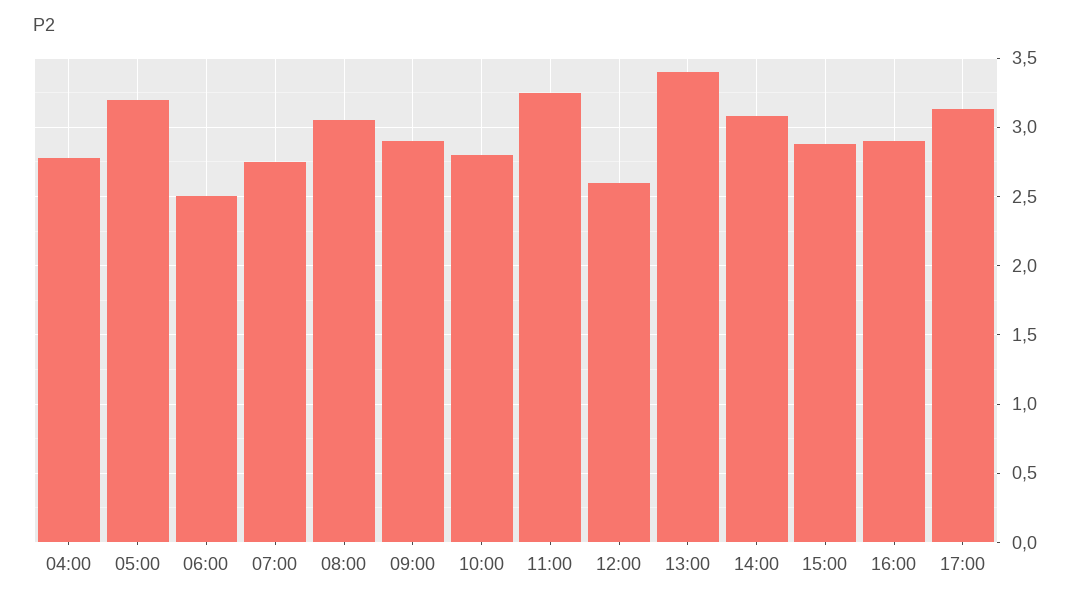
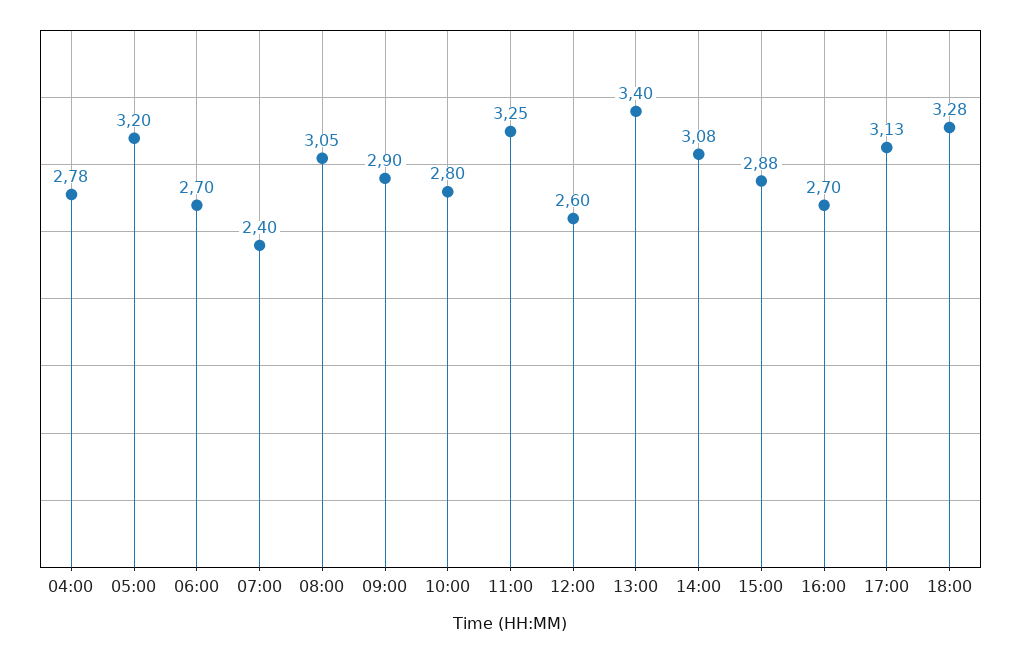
06:00: 2.5 -> 2.7
07:00: 2.75 -> 2.4
16:00: 2.9 -> 2.7
18:00: none -> 3.28

